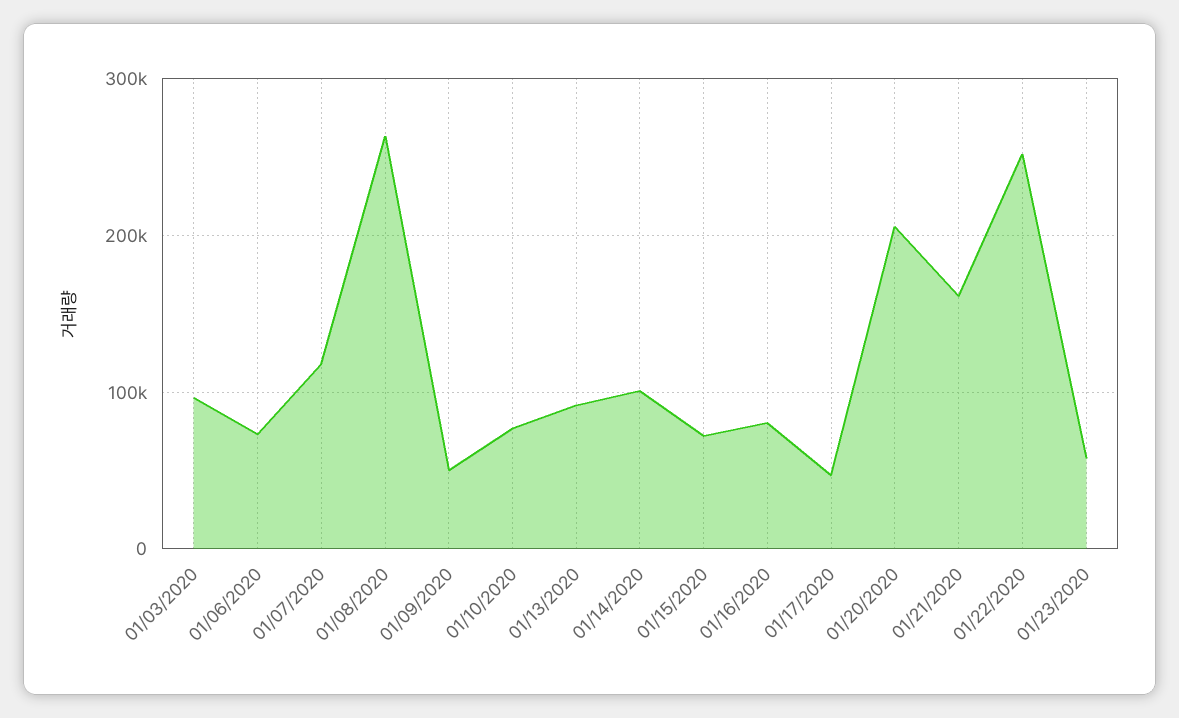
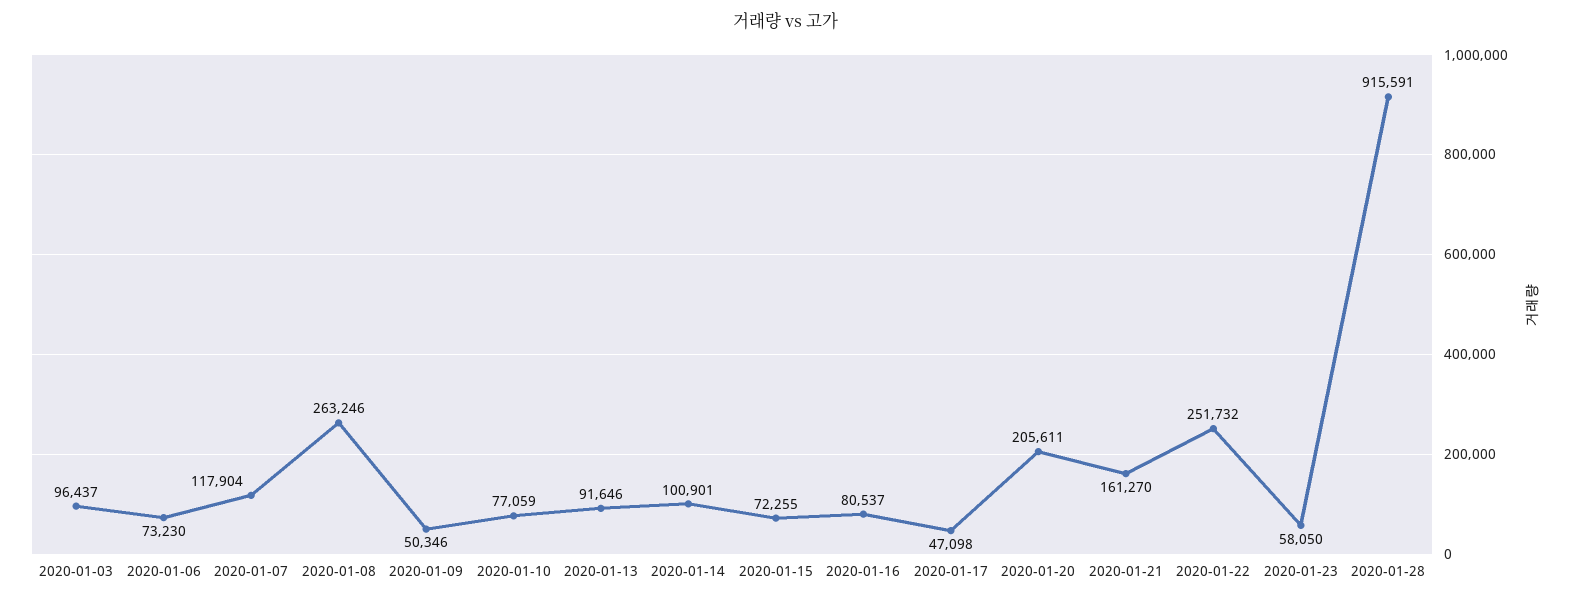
2020-01-28: none -> 915591

